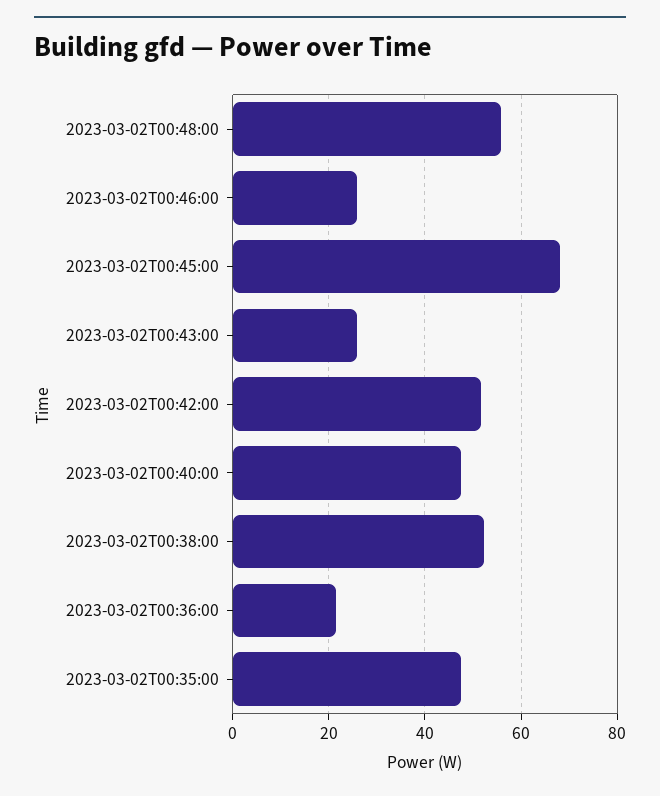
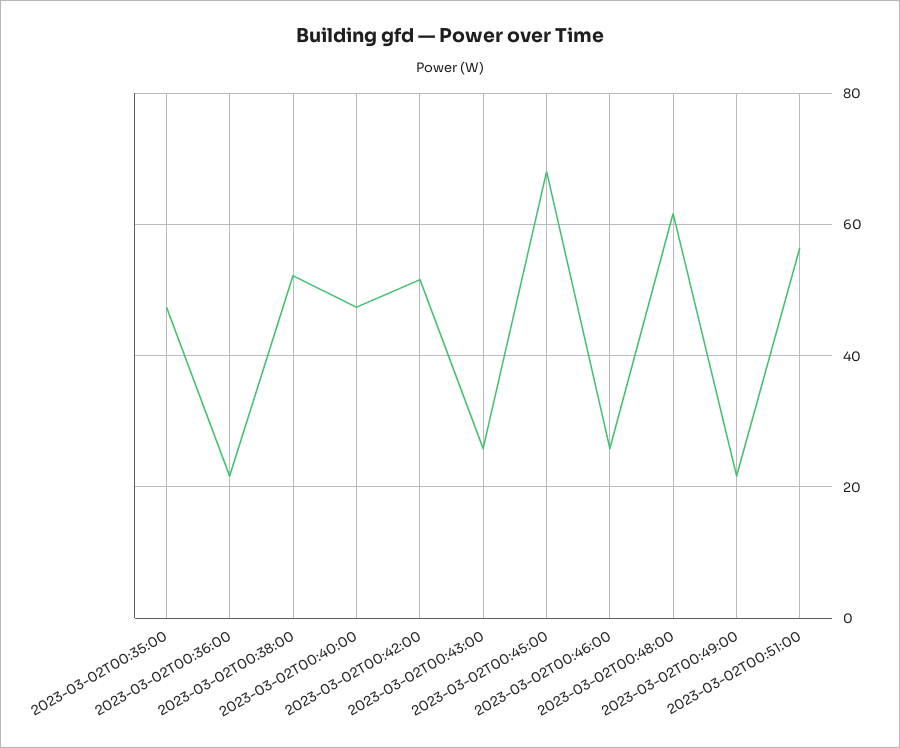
2023-03-02T00:48:00: 56 -> 62
2023-03-02T00:49:00: none -> 22
2023-03-02T00:51:00: none -> 56

